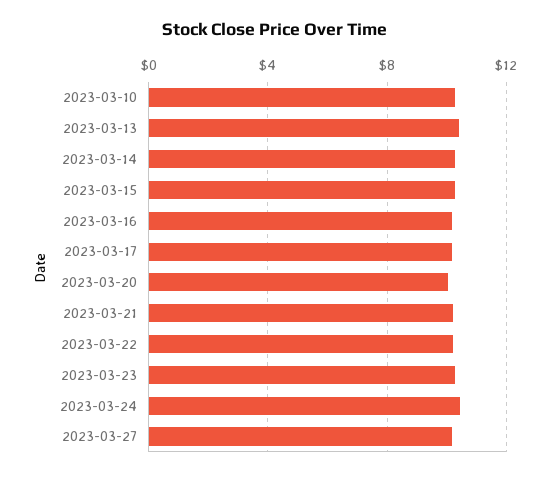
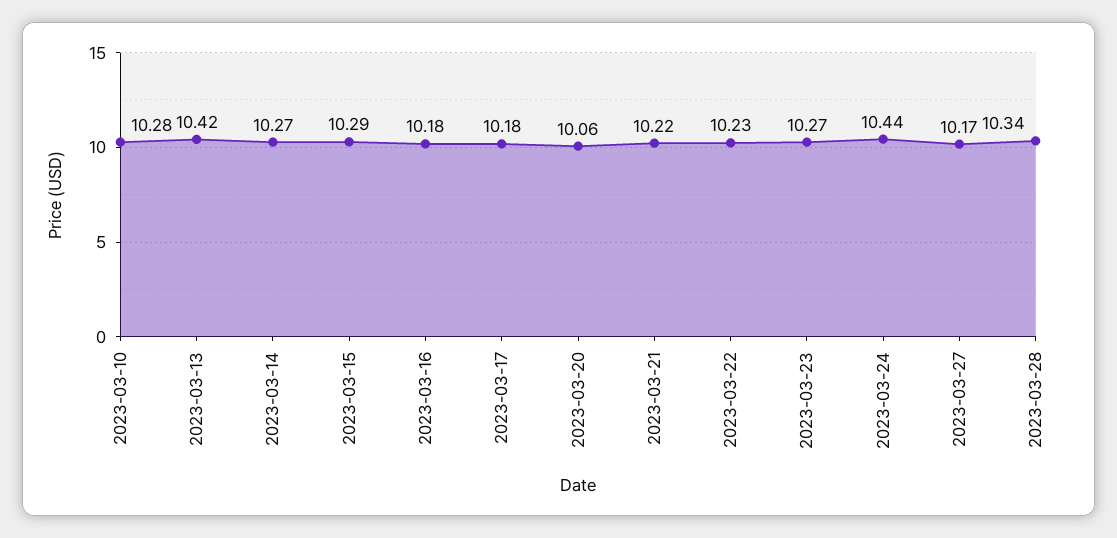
2023-03-28: none -> 10.34

